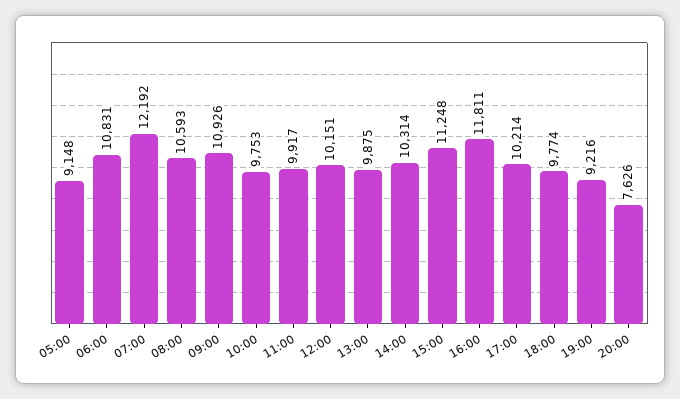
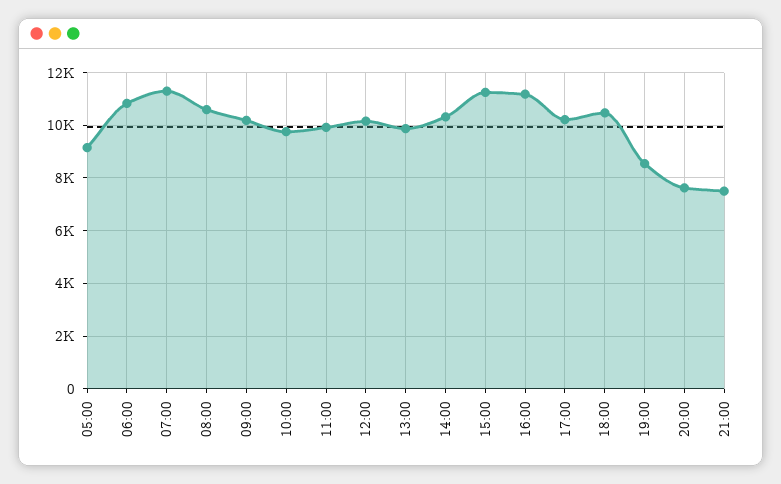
07:00: 12192 -> 11250
09:00: 10926 -> 10250
16:00: 11811 -> 11250
18:00: 9774 -> 10500
19:00: 9216 -> 8500
21:00: none -> 7500

